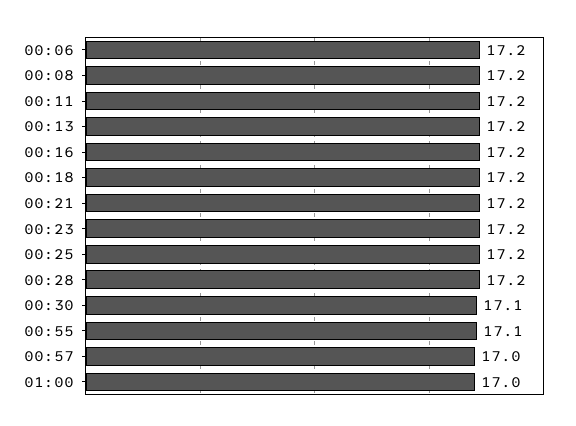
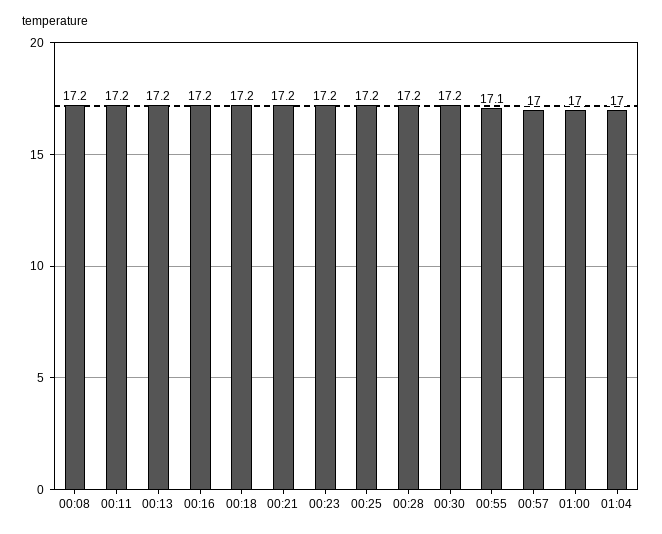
00:06: 17.2 -> none
00:30: 17.1 -> 17.2
01:04: none -> 17

